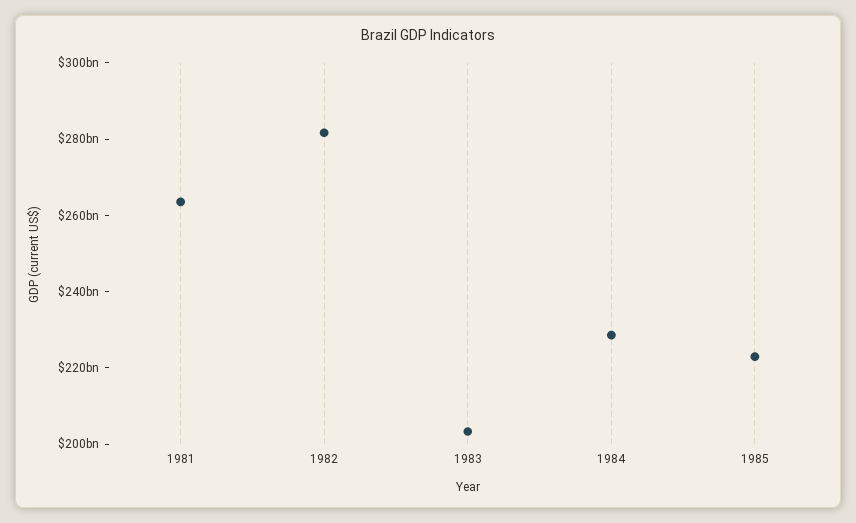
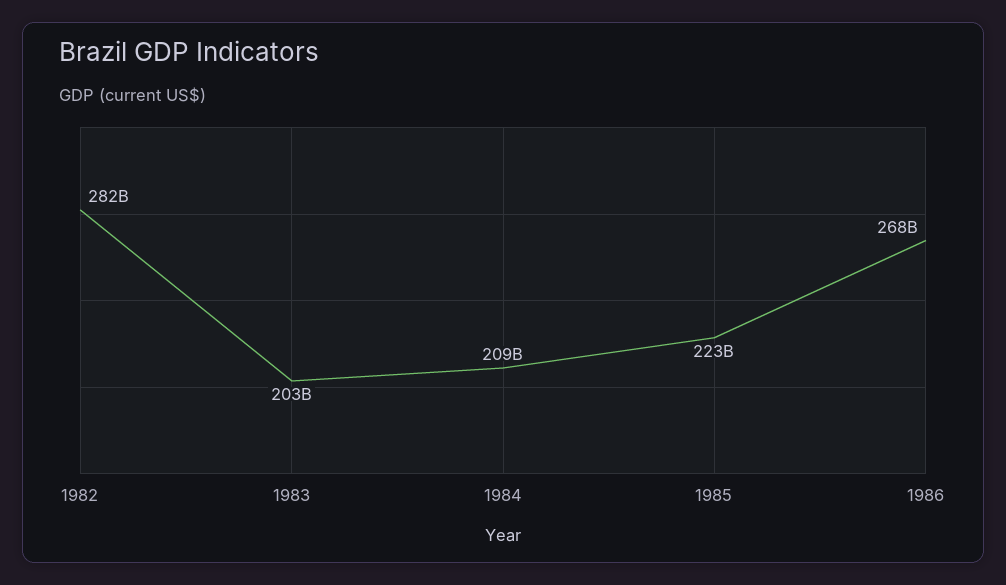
1981: 265000000000 -> none
1984: 230000000000 -> 209000000000
1986: none -> 268000000000

